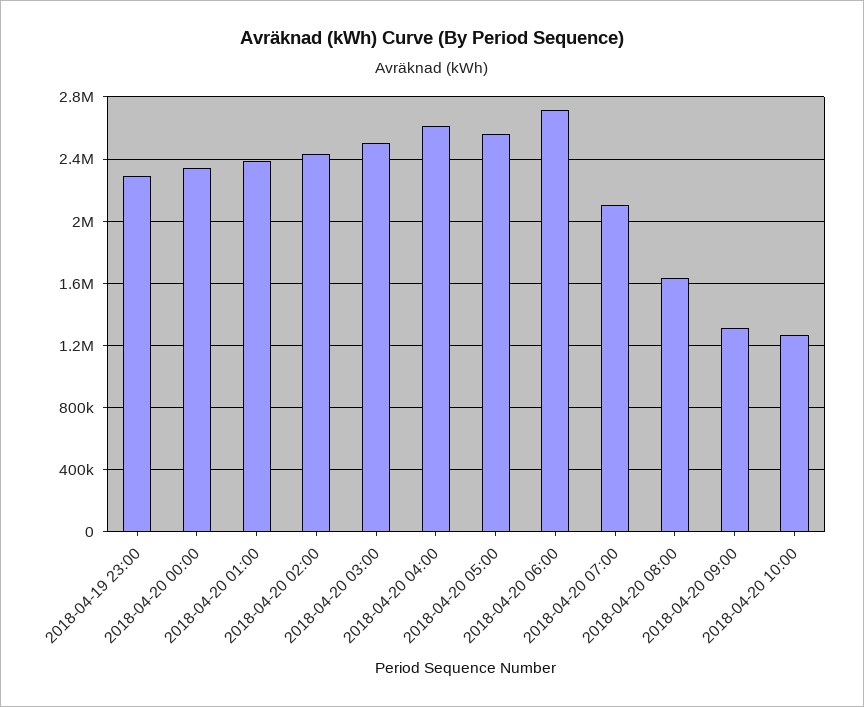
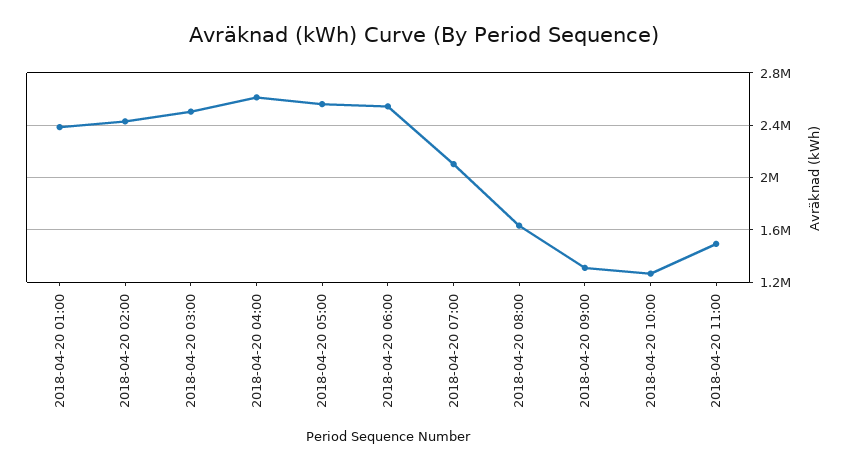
2018-04-19 23:00: 2300000 -> none
2018-04-20 00:00: 2350000 -> none
2018-04-20 06:00: 2700000 -> 2550000
2018-04-20 11:00: none -> 1500000

